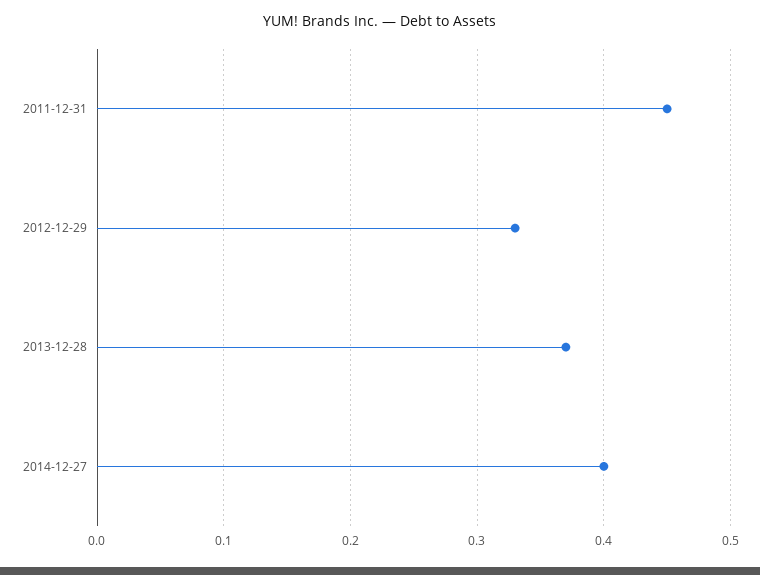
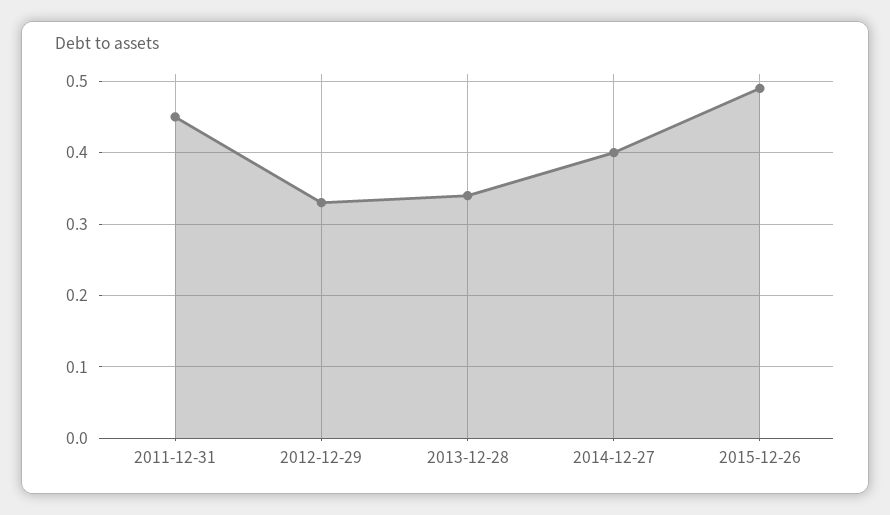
2013-12-28: 0.37 -> 0.34
2015-12-26: none -> 0.49

